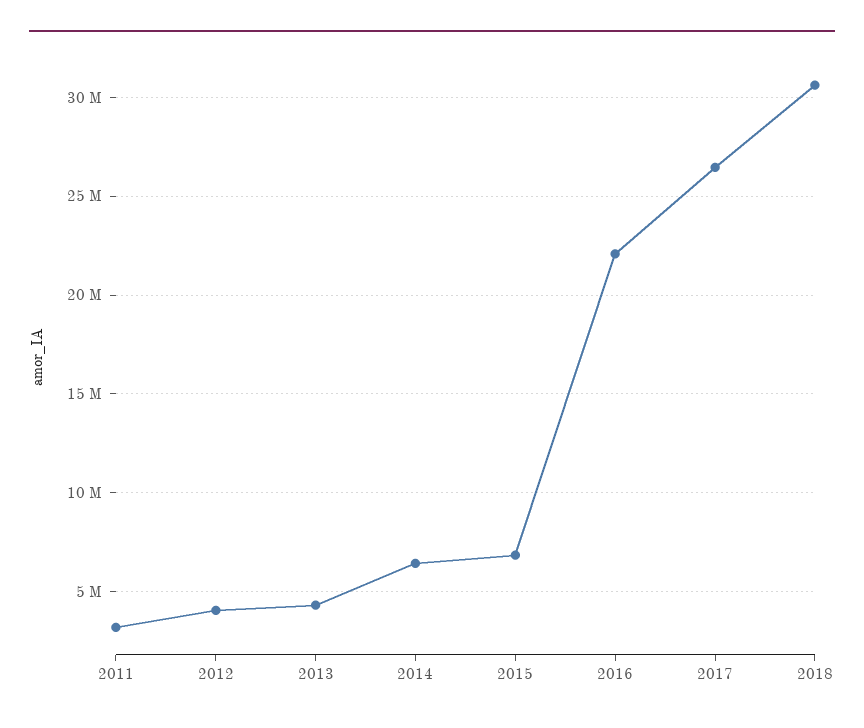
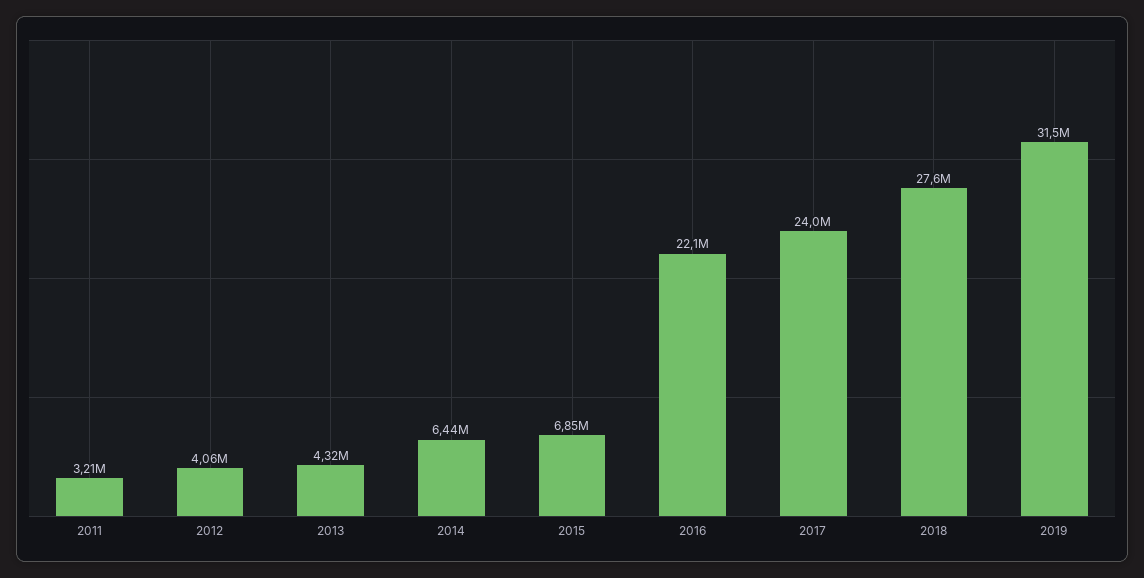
2017: 26500000 -> 24000000
2018: 30500000 -> 27600000
2019: none -> 31500000

